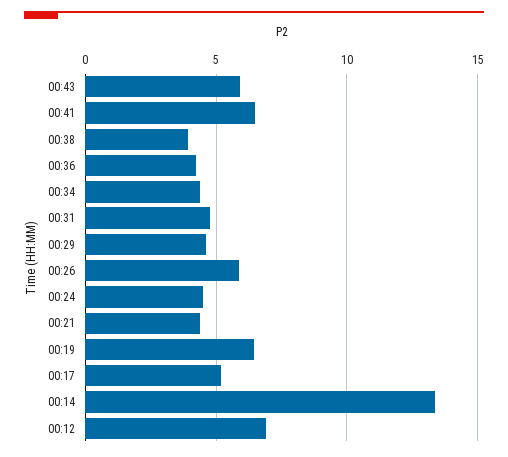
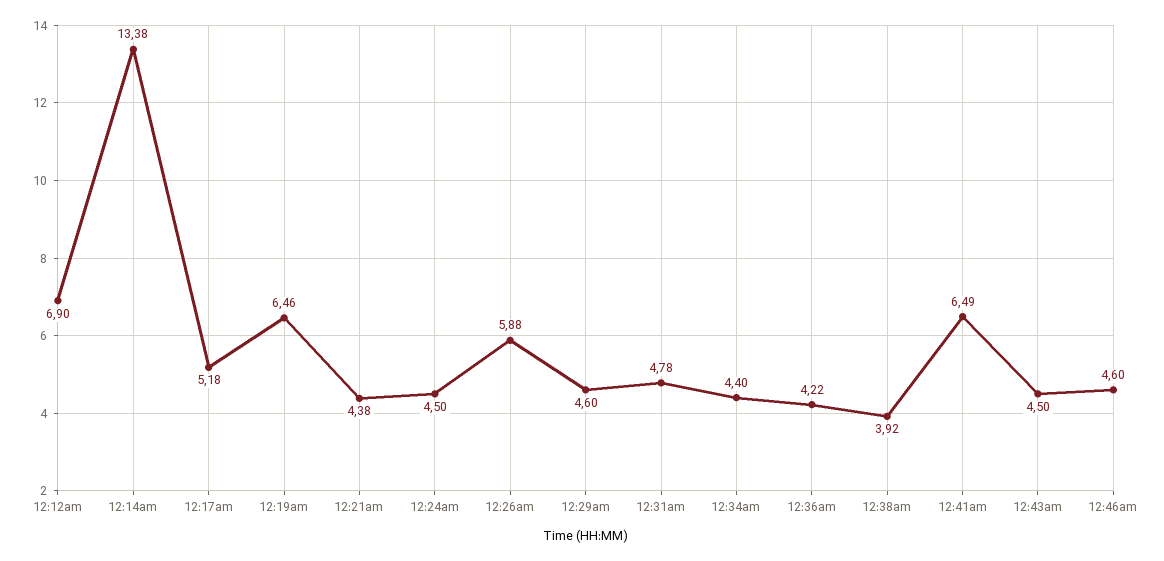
00:43: 6 -> 4.5
12:46am: none -> 4.6

